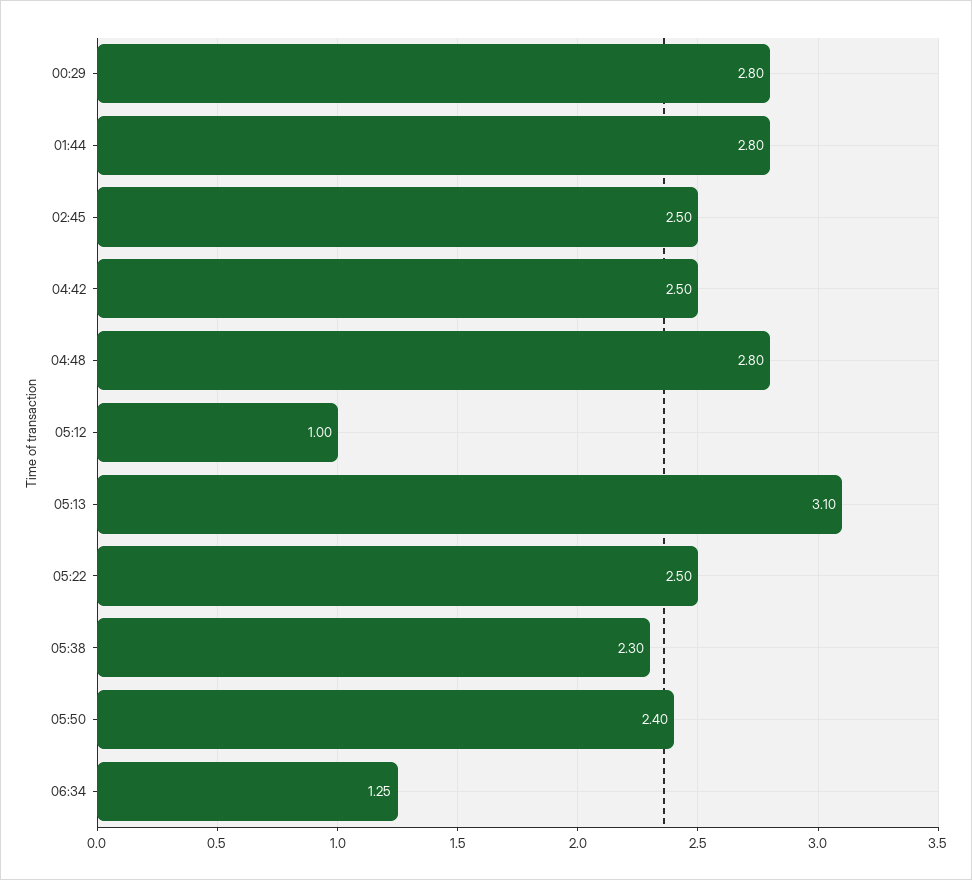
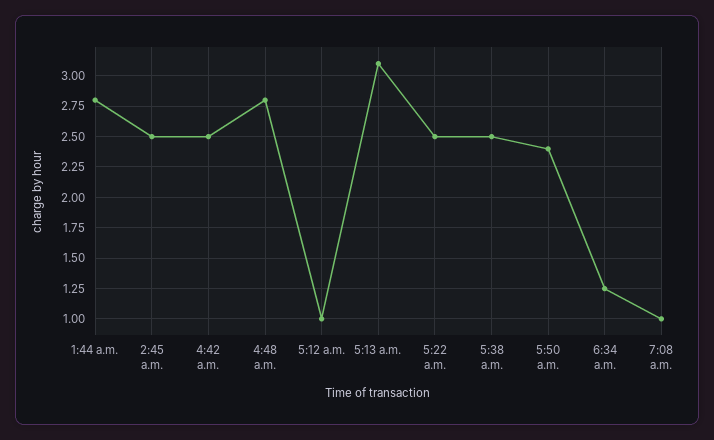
00:29: 2.8 -> none
05:38: 2.3 -> 2.5
7:08 a.m.: none -> 1

